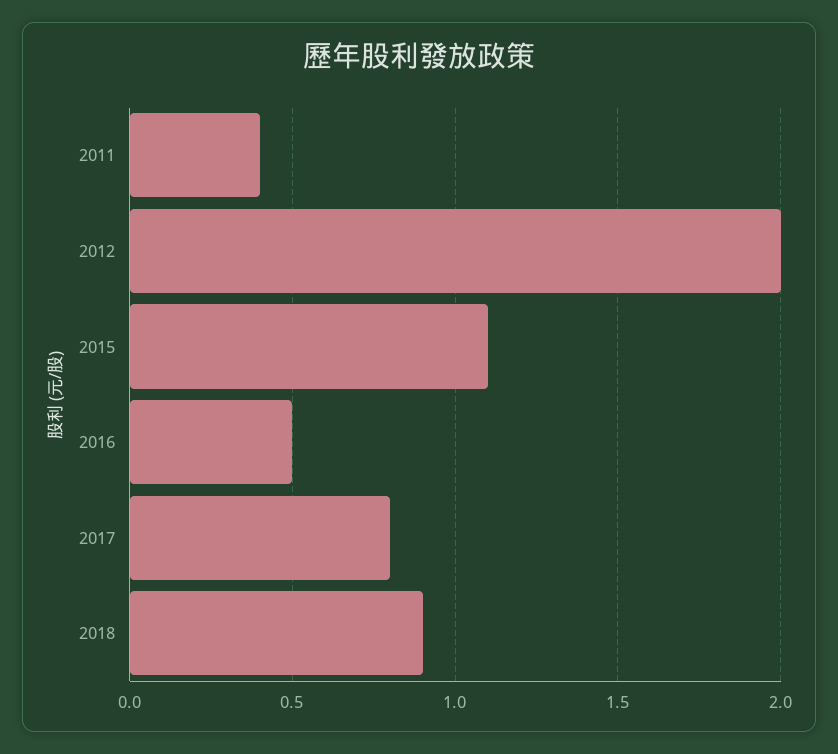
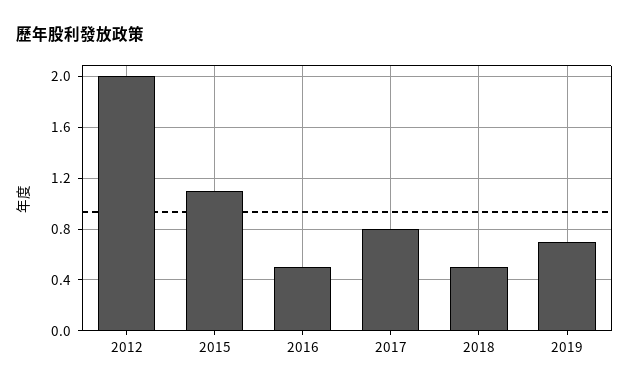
2011: 0.4 -> none
2018: 0.9 -> 0.5
2019: none -> 0.7

